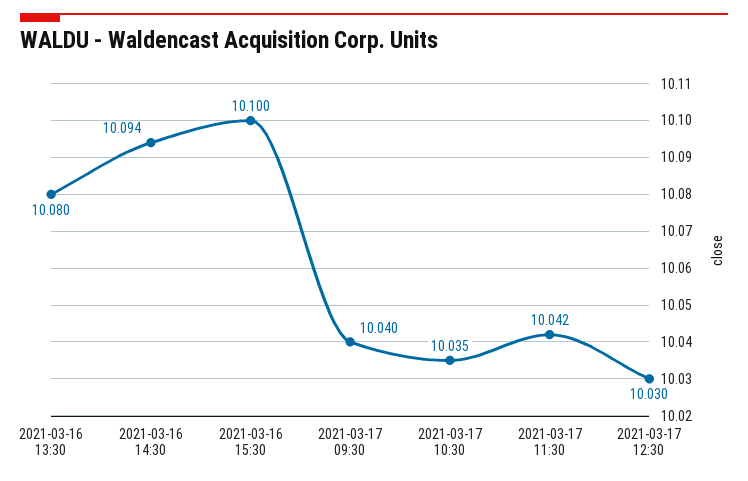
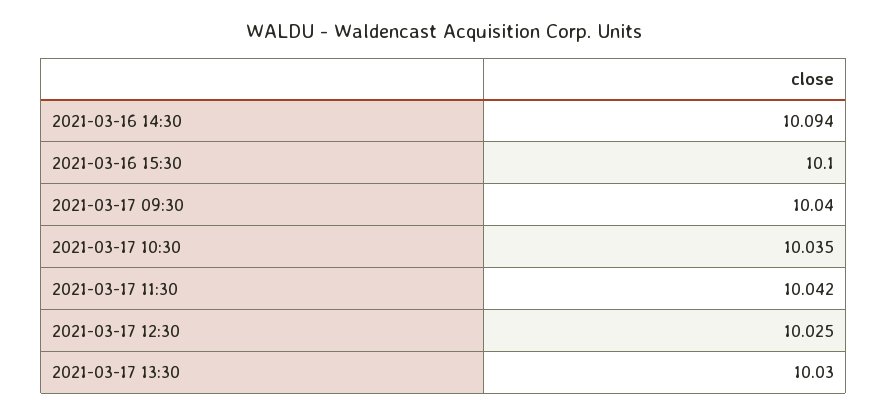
2021-03-16 13:30: 10.08 -> none
2021-03-17 12:30: 10.03 -> 10.025
2021-03-17 13:30: none -> 10.03

